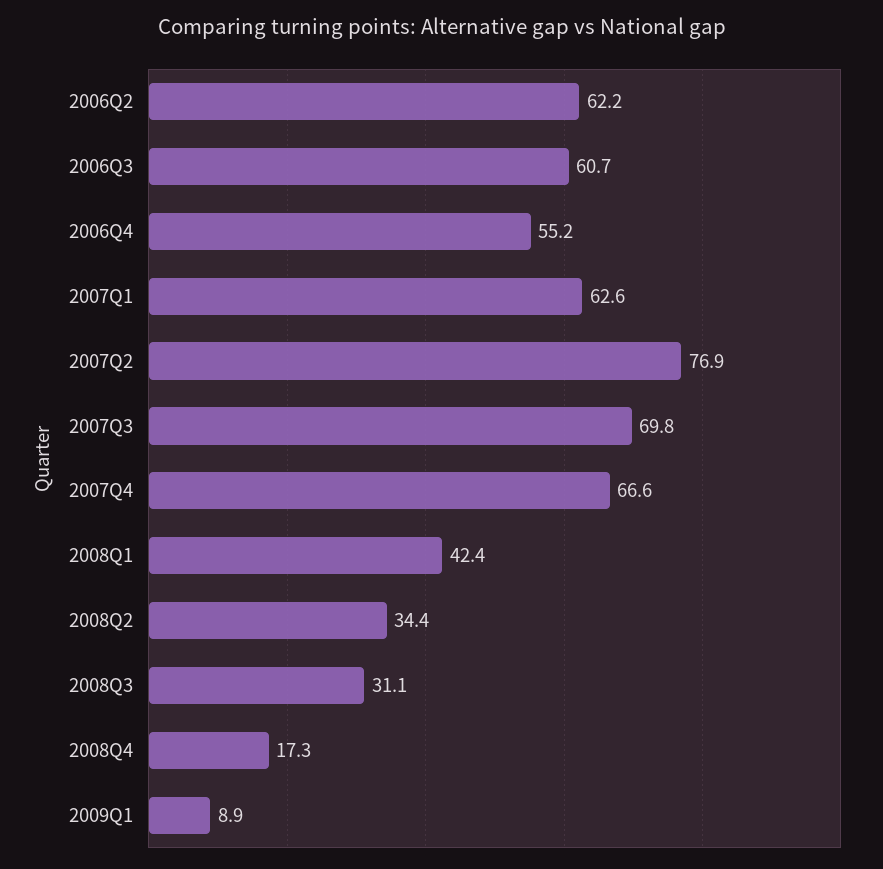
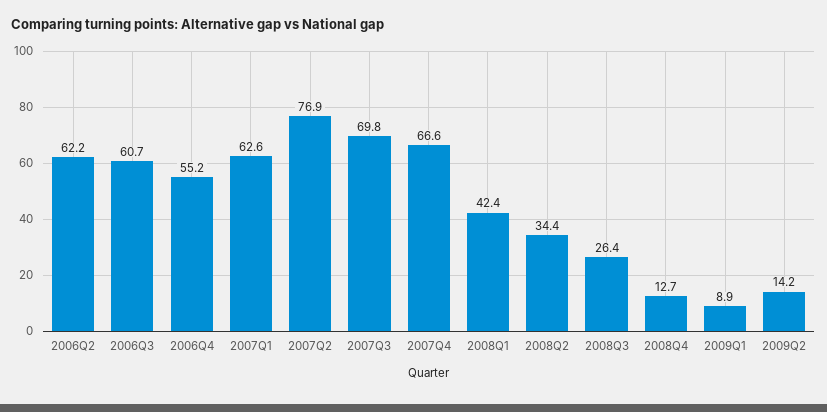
2008Q3: 31.1 -> 26.4
2008Q4: 17.3 -> 12.7
2009Q2: none -> 14.2

